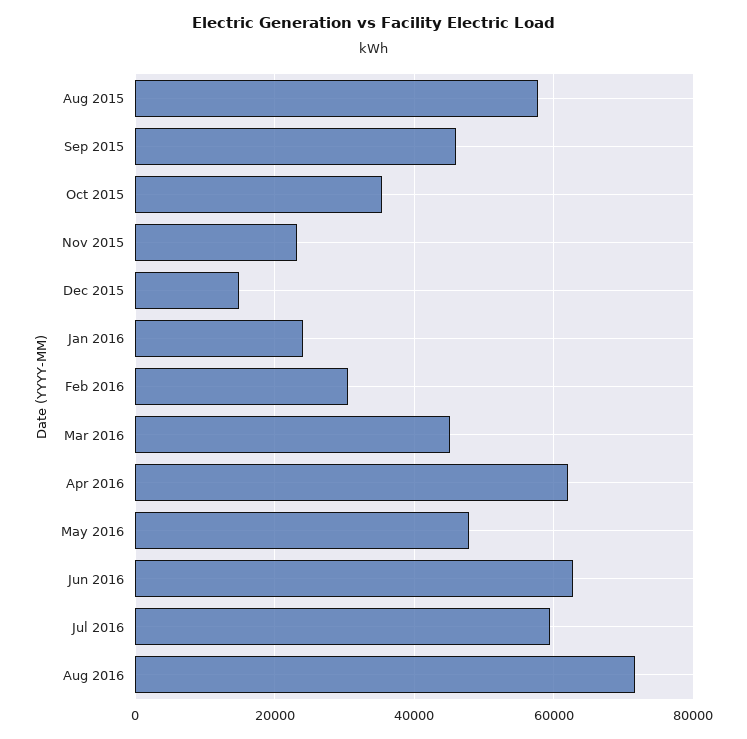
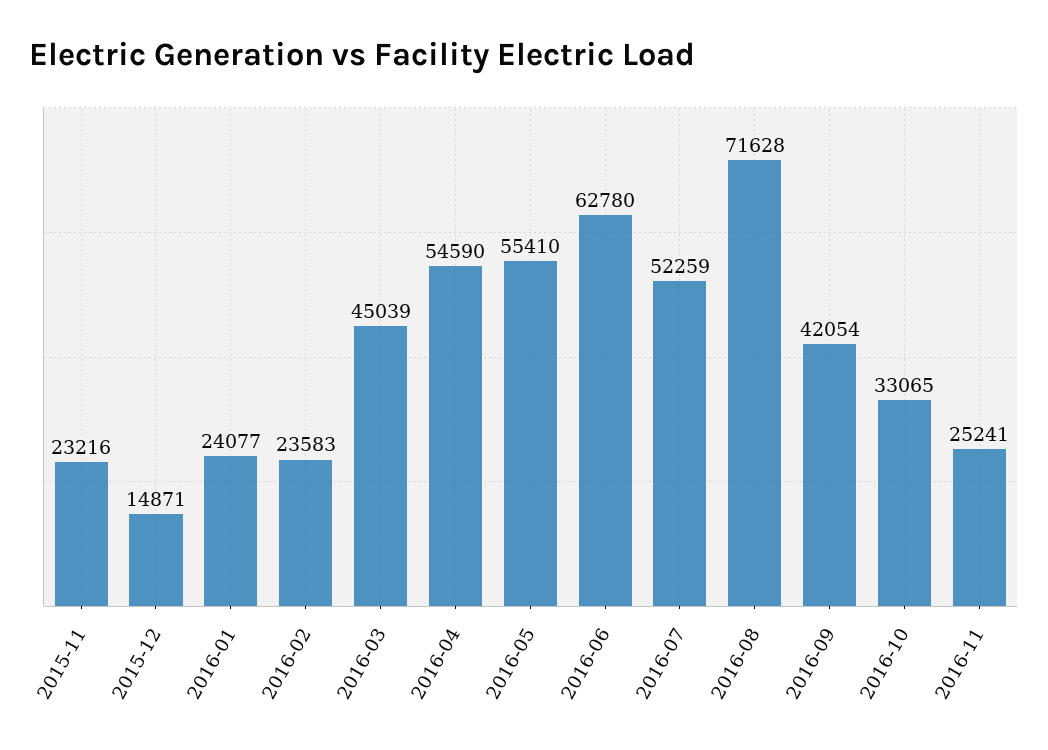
Aug 2015: 58000 -> none
Sep 2015: 46000 -> none
Oct 2015: 36000 -> none
Feb 2016: 30000 -> 23583
Apr 2016: 62000 -> 54590
May 2016: 48000 -> 55410
Jul 2016: 60000 -> 52259
2016-09: none -> 42054
2016-10: none -> 33065
2016-11: none -> 25241

